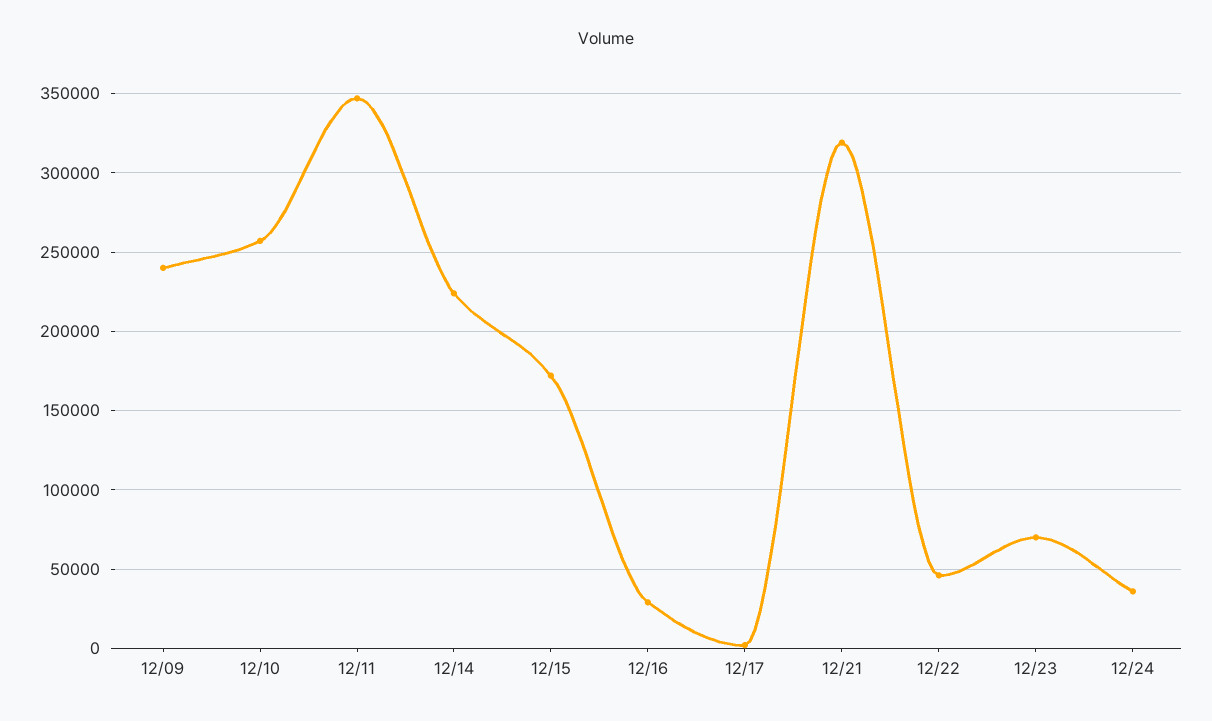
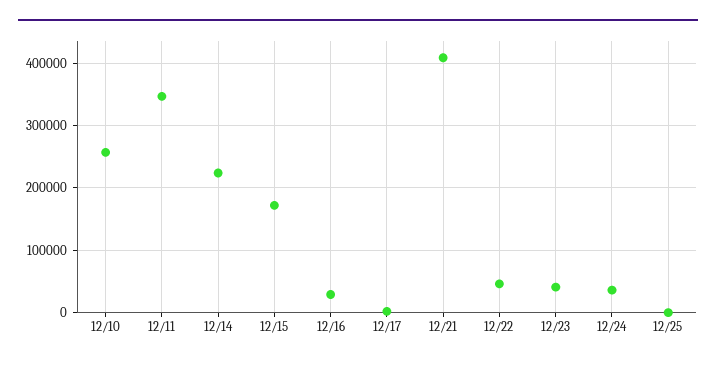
12/09: 240000 -> none
12/21: 320000 -> 410000
12/23: 70000 -> 40000
12/25: none -> 0

